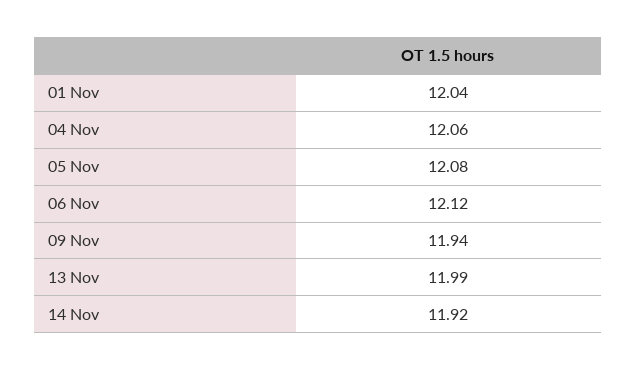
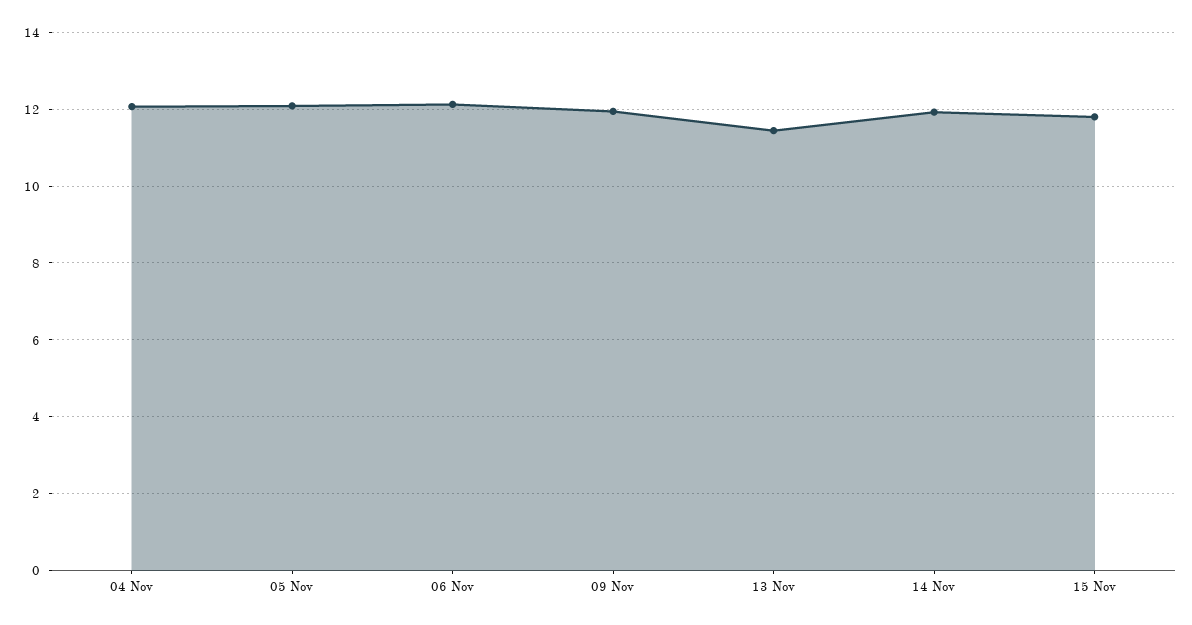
01 Nov: 12.04 -> none
13 Nov: 11.99 -> 11.4
15 Nov: none -> 11.8

